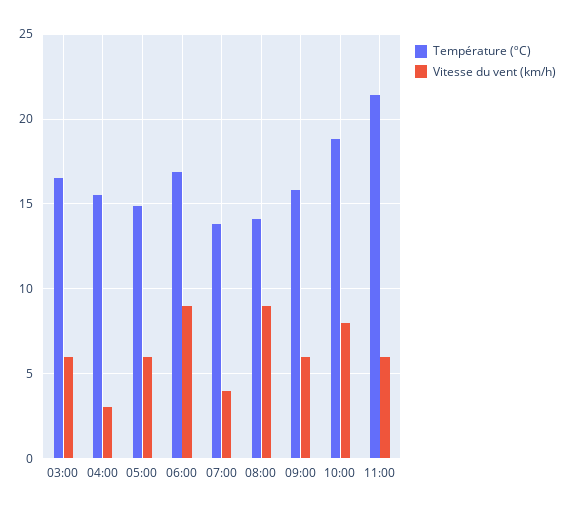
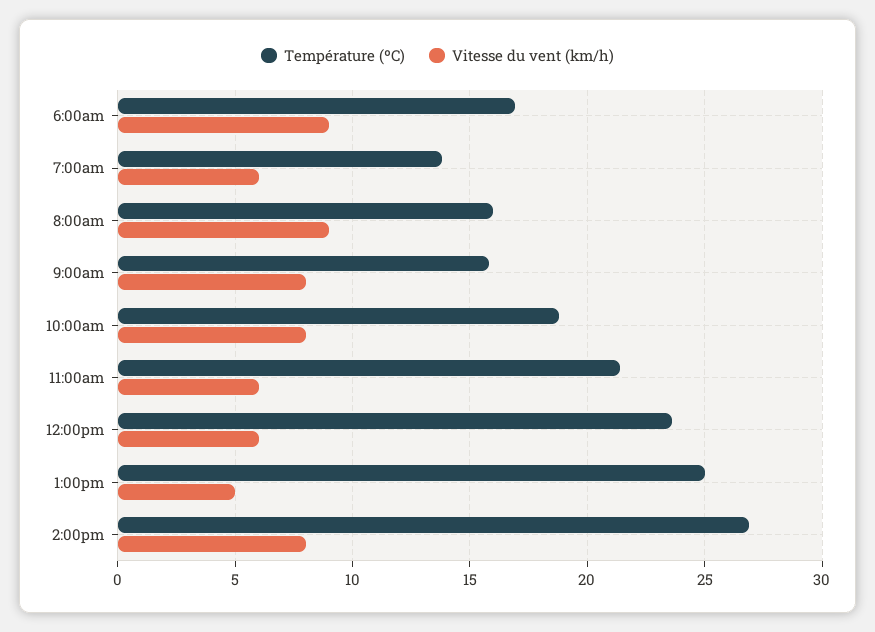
Température (ºC), 03:00: 16.5 -> none
Vitesse du vent (km/h), 03:00: 6 -> none
Température (ºC), 04:00: 15.5 -> none
Vitesse du vent (km/h), 04:00: 3 -> none
Température (ºC), 05:00: 15 -> none
Vitesse du vent (km/h), 05:00: 6 -> none
Vitesse du vent (km/h), 07:00: 4 -> 6
Température (ºC), 08:00: 14 -> 16
Vitesse du vent (km/h), 09:00: 6 -> 8
Température (ºC), 12:00pm: none -> 23.5
Vitesse du vent (km/h), 12:00pm: none -> 6
Température (ºC), 1:00pm: none -> 25
Vitesse du vent (km/h), 1:00pm: none -> 5
Température (ºC), 2:00pm: none -> 27
Vitesse du vent (km/h), 2:00pm: none -> 8

